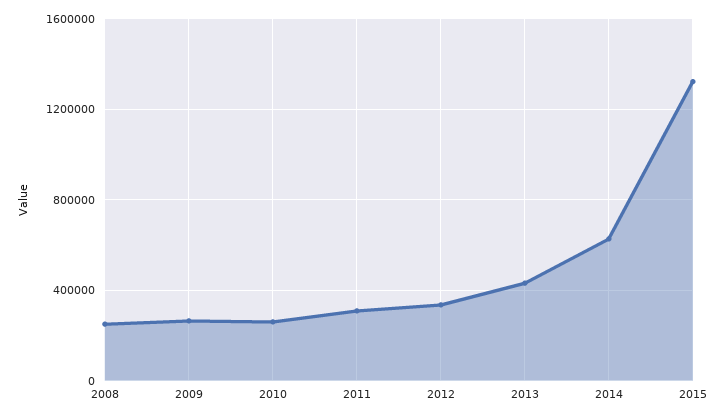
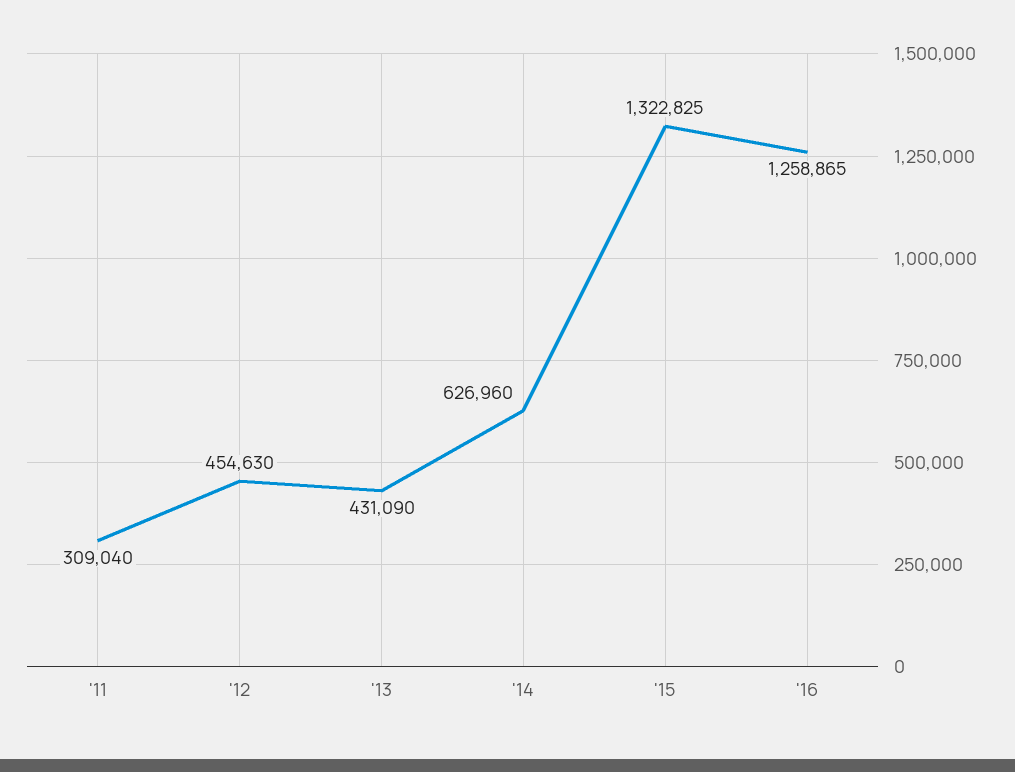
2008: 250000 -> none
2009: 250000 -> none
2010: 250000 -> none
2012: 350000 -> 454630
'16: none -> 1258865

